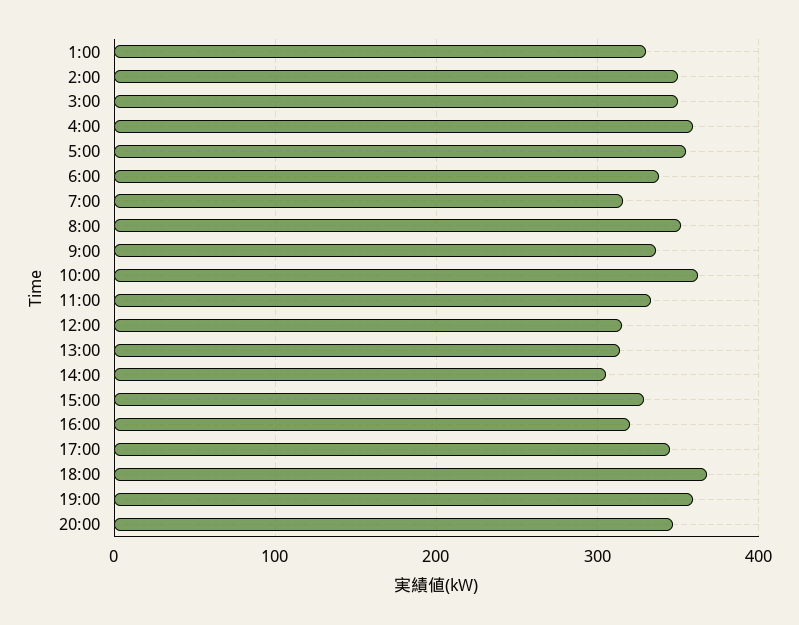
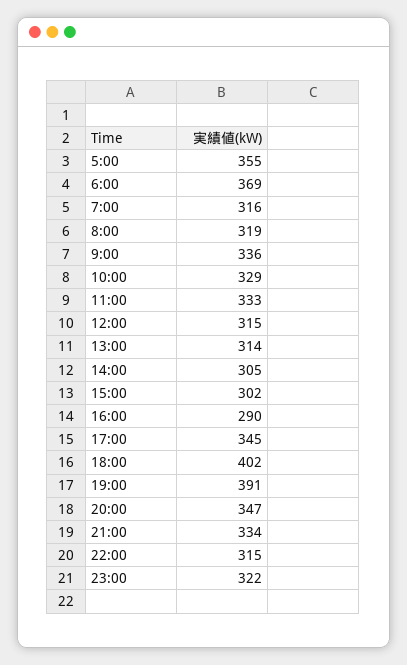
1:00: 330 -> none
2:00: 350 -> none
3:00: 350 -> none
4:00: 360 -> none
6:00: 340 -> 369
8:00: 350 -> 319
10:00: 360 -> 329
15:00: 330 -> 302
16:00: 320 -> 290
18:00: 370 -> 402
19:00: 360 -> 391
21:00: none -> 334
22:00: none -> 315
23:00: none -> 322

